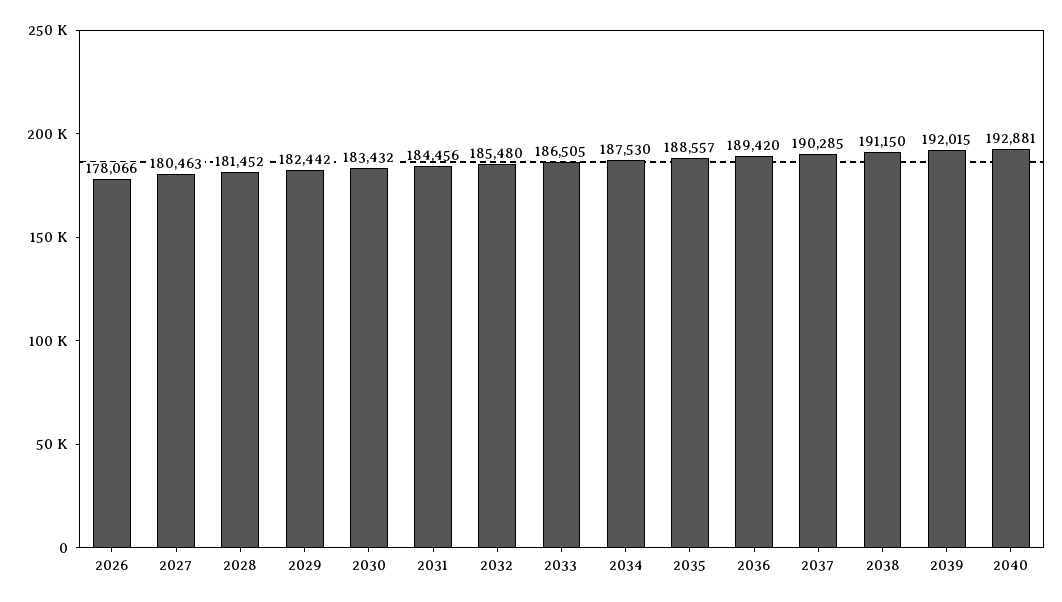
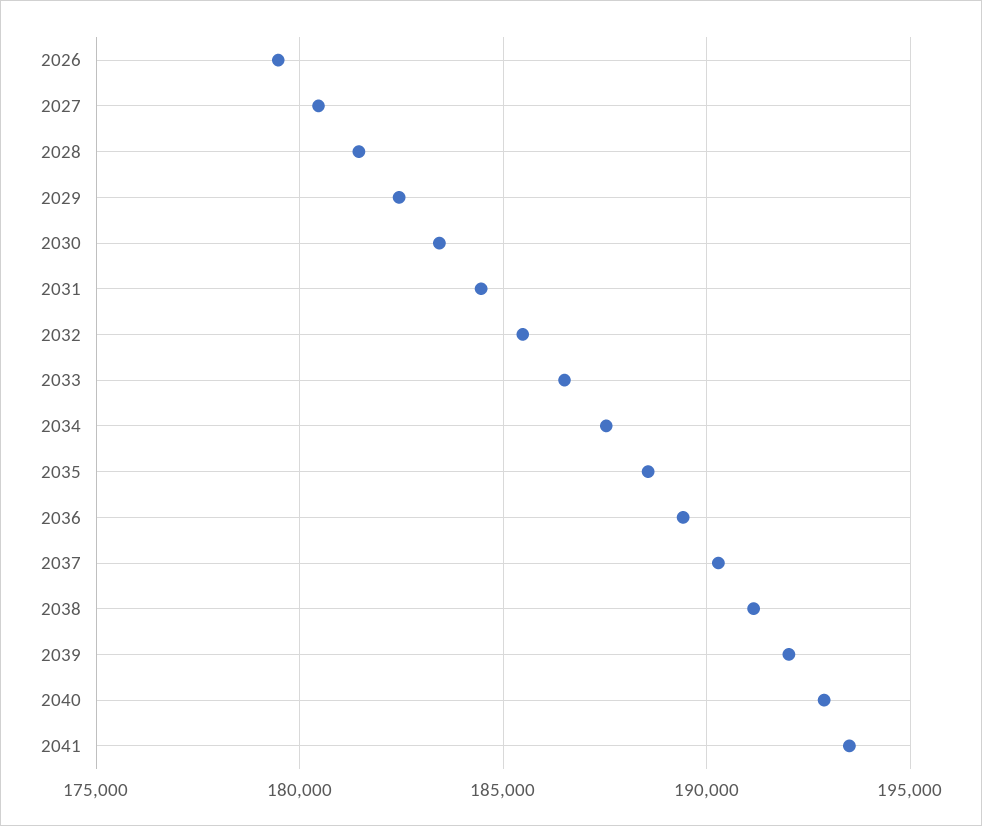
2026: 178066 -> 179500
2041: none -> 193500

